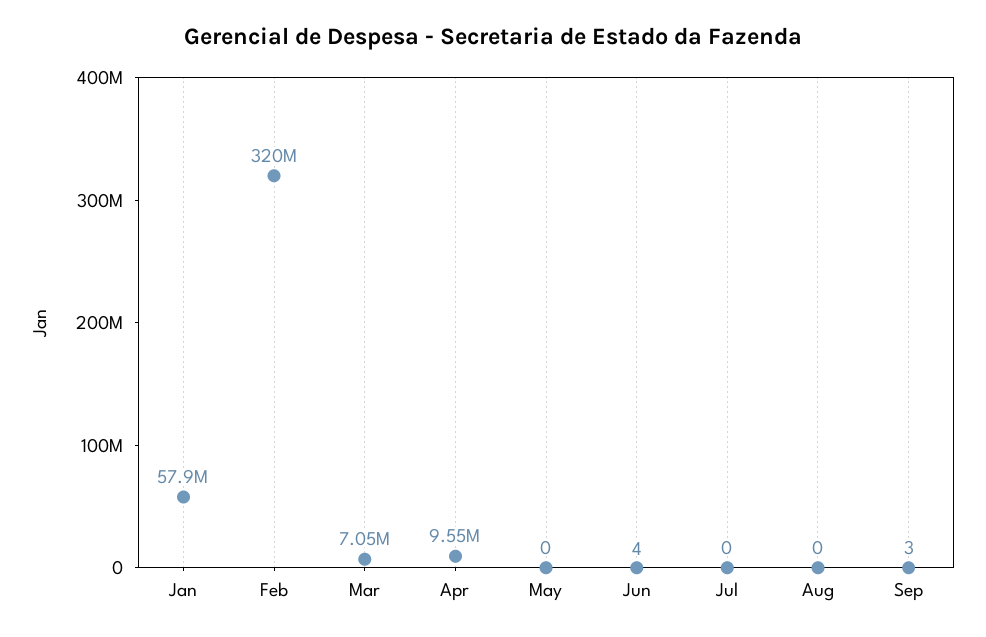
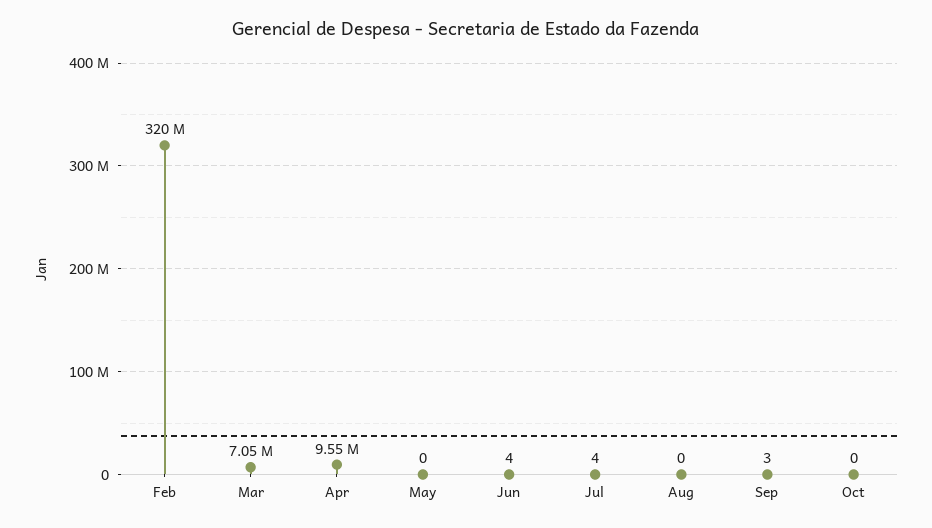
Jan: 57900000 -> none
Jul: 0 -> 4
Oct: none -> 0

